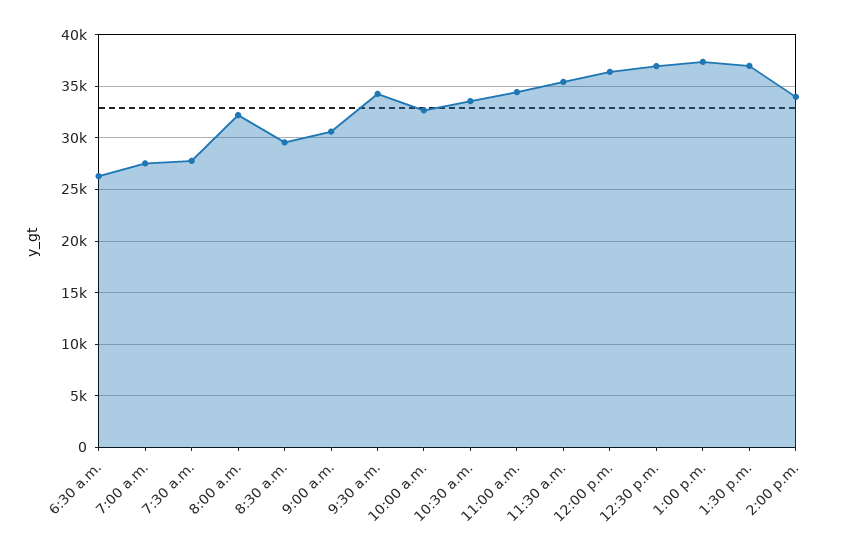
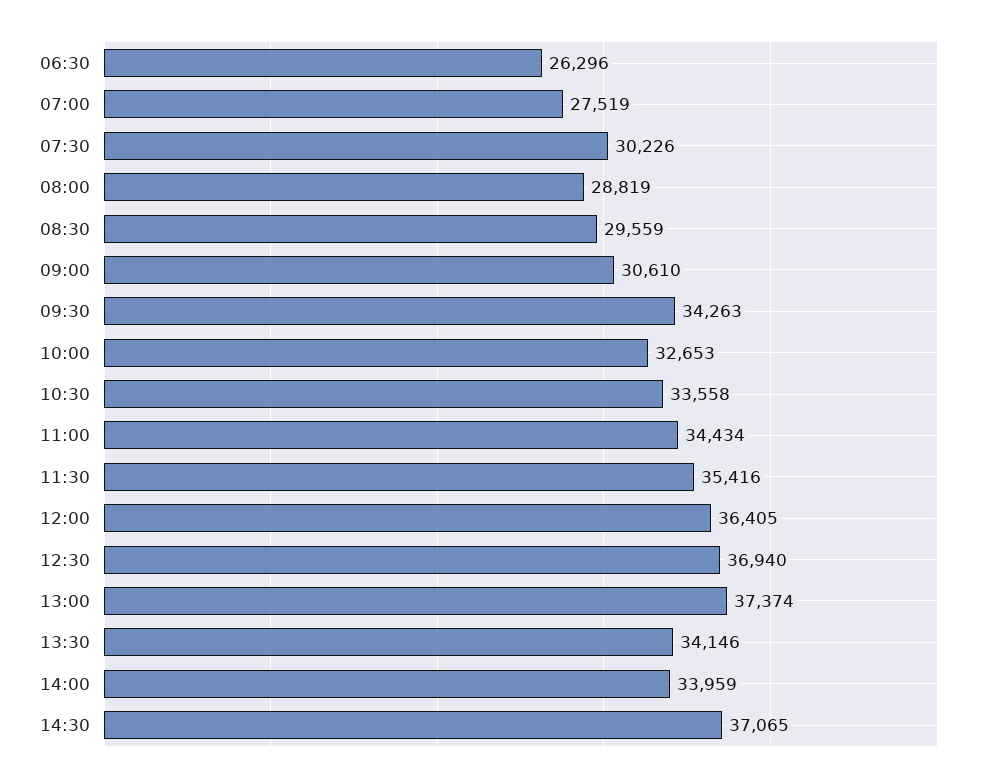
7:30 a.m.: 28000 -> 30226
8:00 a.m.: 32000 -> 28819
1:30 p.m.: 37000 -> 34146
14:30: none -> 37065

